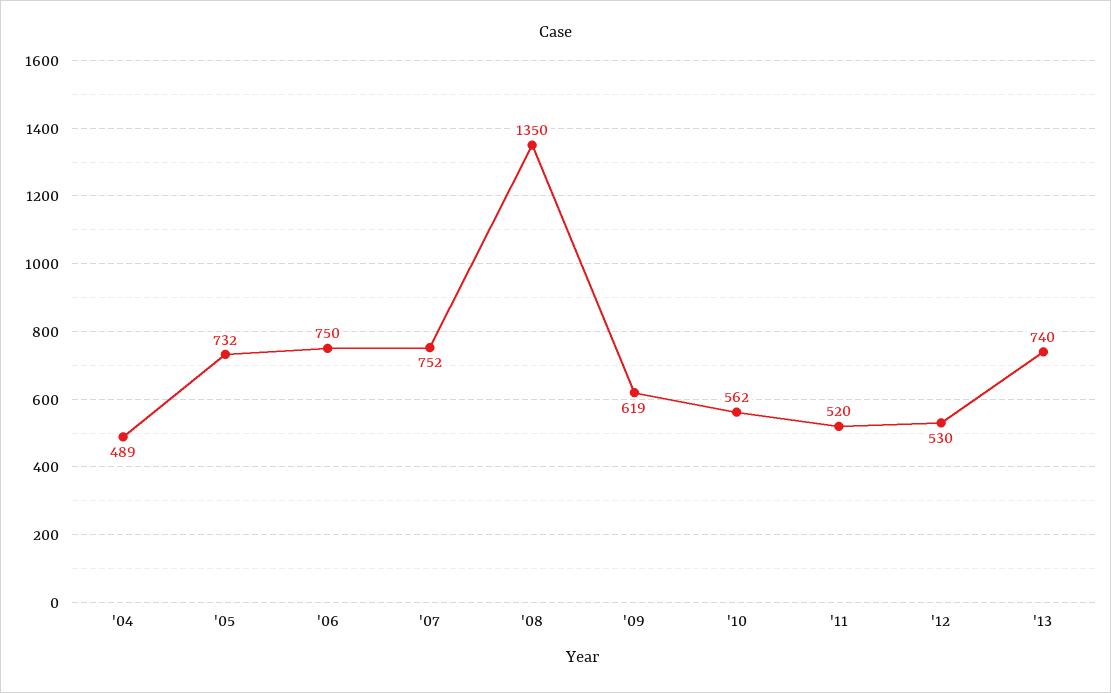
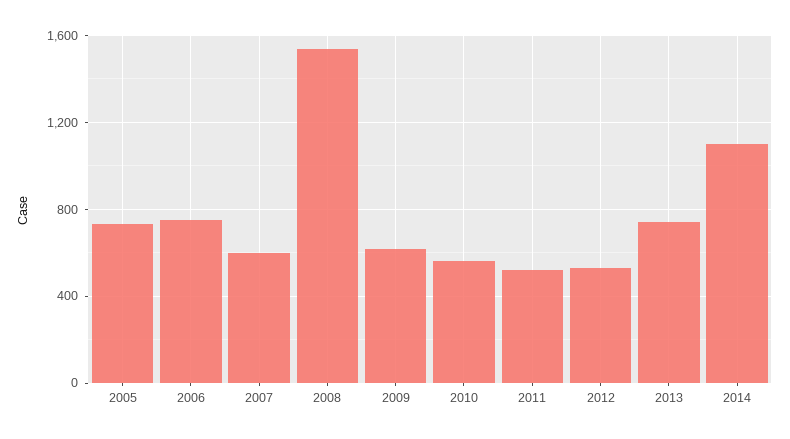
'04: 489 -> none
'07: 752 -> 600
'08: 1350 -> 1550
2014: none -> 1100

